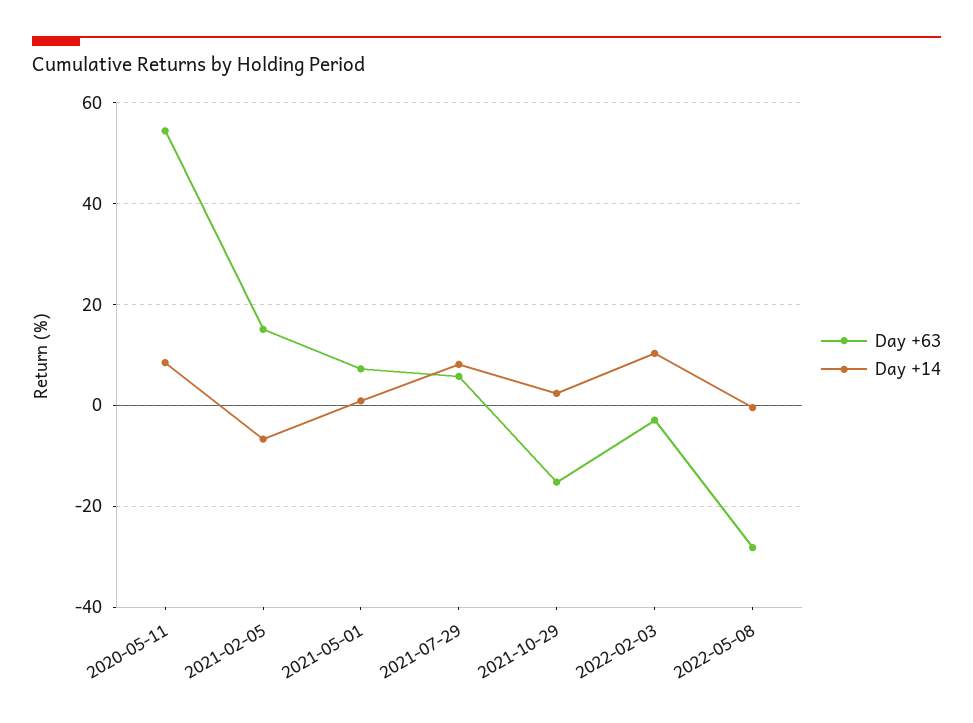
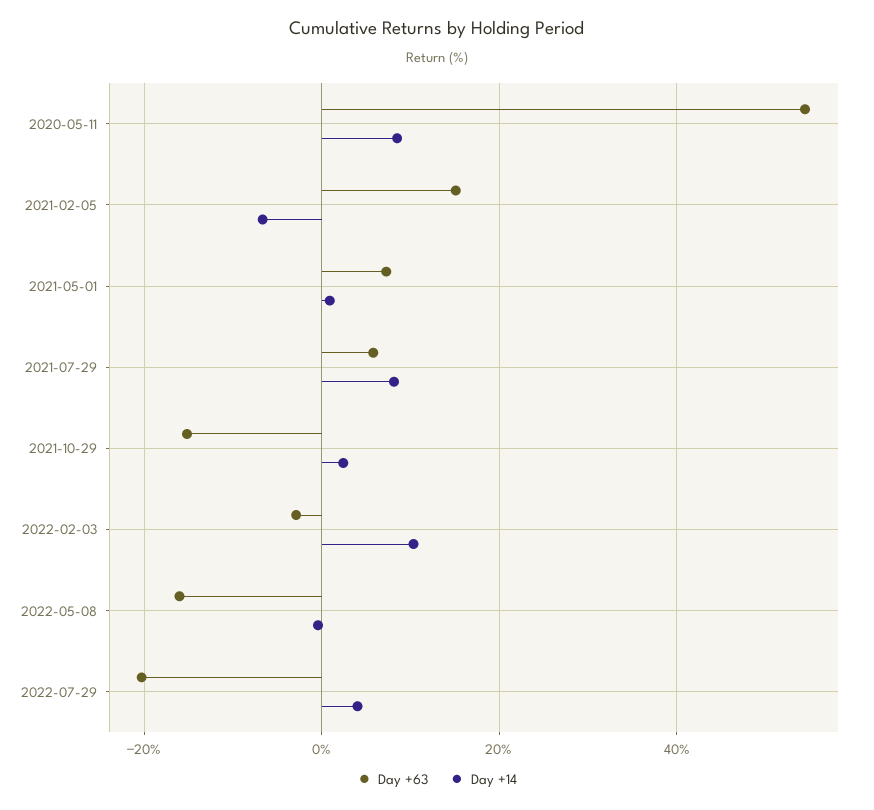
Day +63, 2022-05-08: -28 -> -16
Day +63, 2022-07-29: none -> -20
Day +14, 2022-07-29: none -> 4

